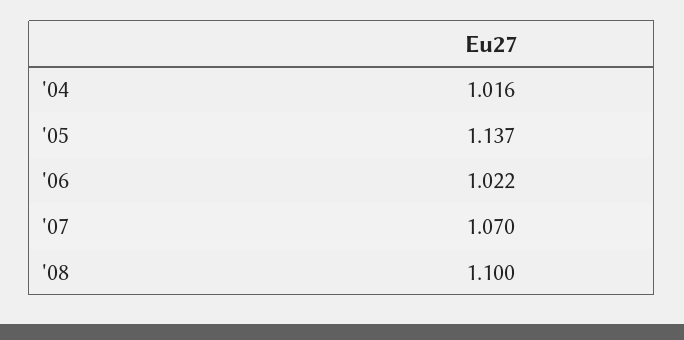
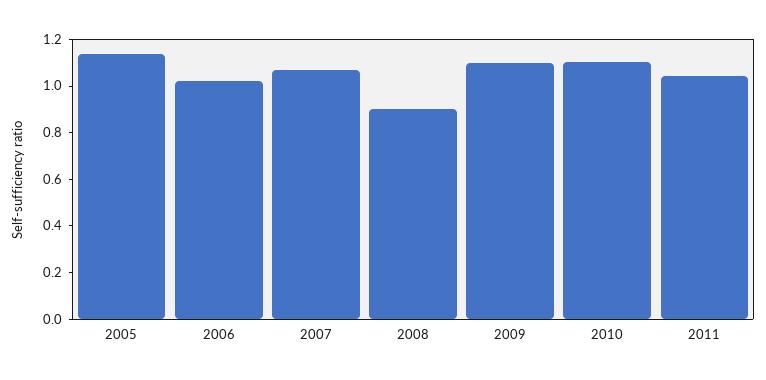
'04: 1.016 -> none
'08: 1.1 -> 0.9
2009: none -> 1.1
2010: none -> 1.1
2011: none -> 1.05

